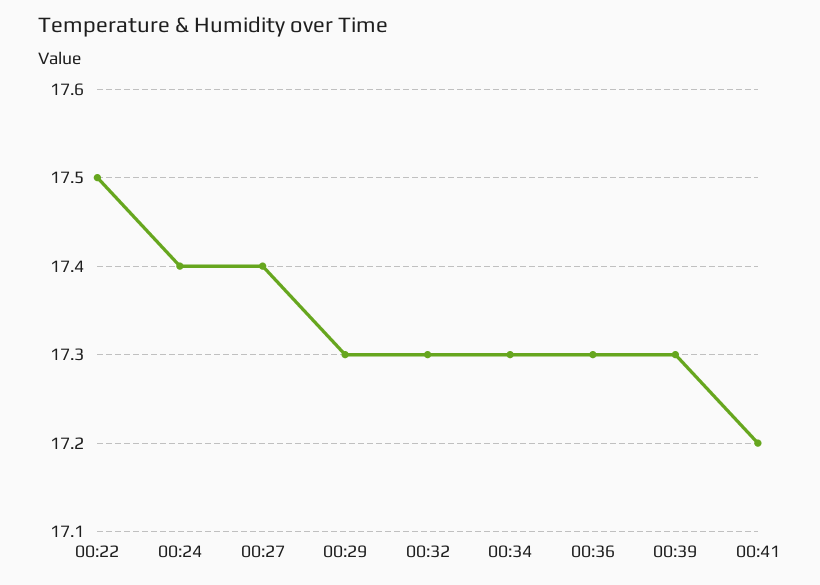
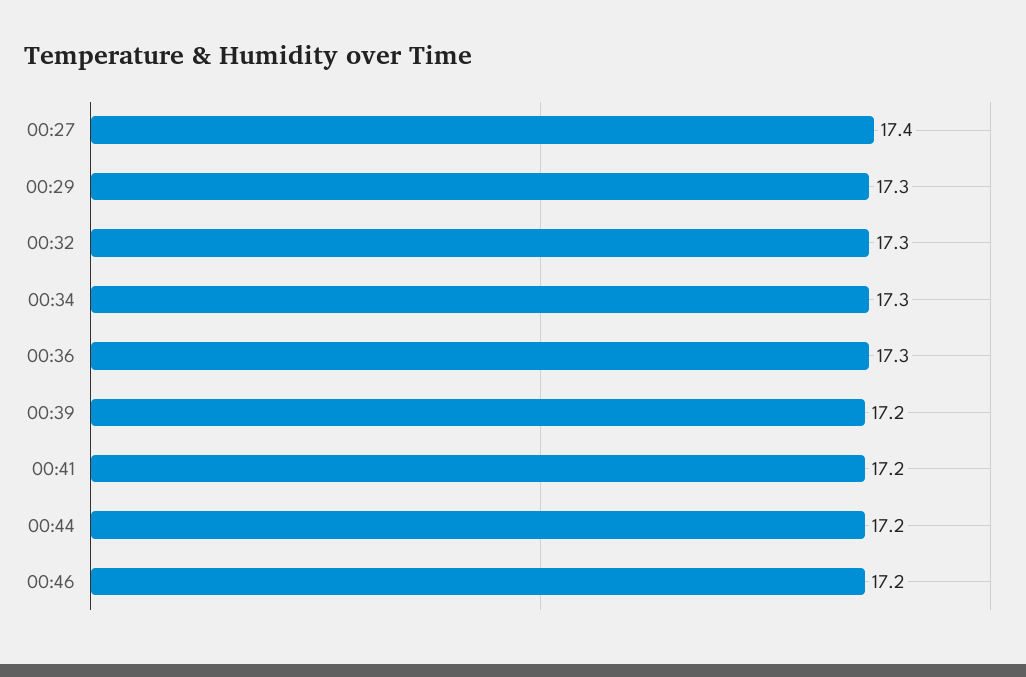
00:22: 17.5 -> none
00:24: 17.4 -> none
00:39: 17.3 -> 17.2
00:44: none -> 17.2
00:46: none -> 17.2

